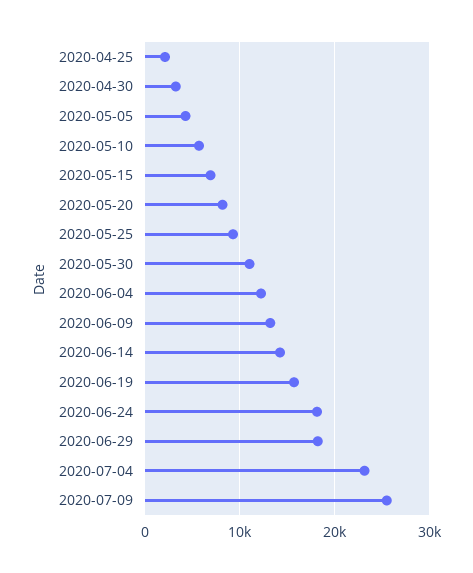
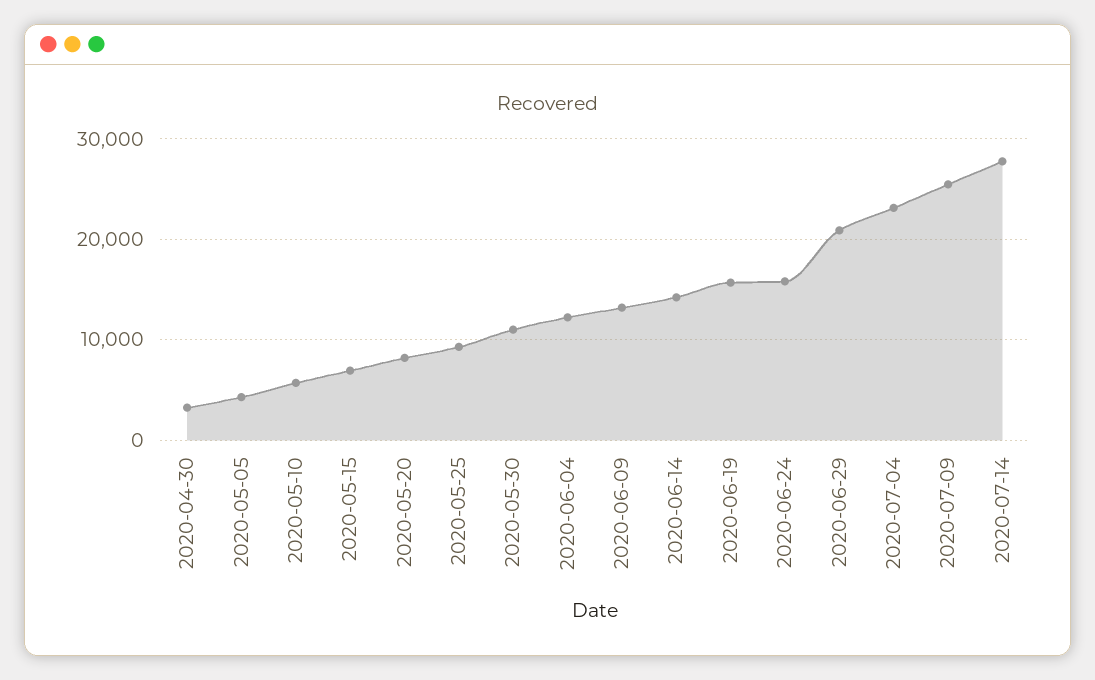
2020-04-25: 2000 -> none
2020-06-24: 18000 -> 16000
2020-06-29: 18000 -> 21000
2020-07-14: none -> 28000

